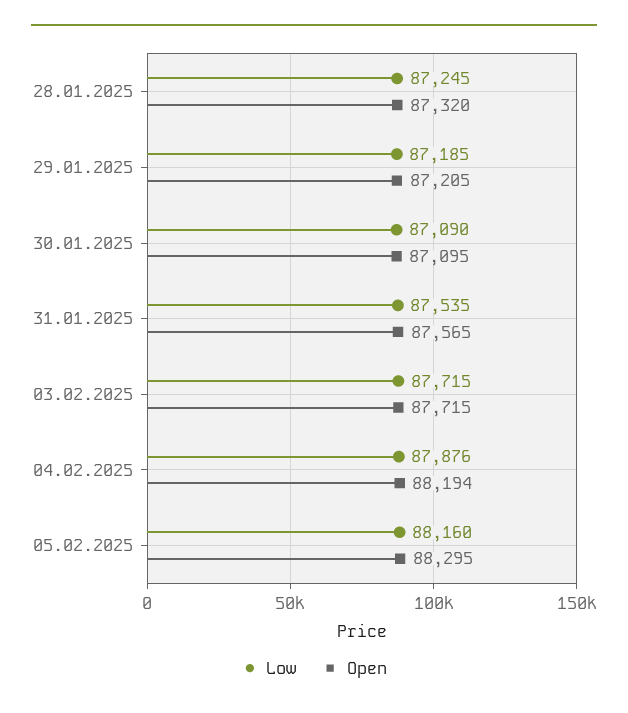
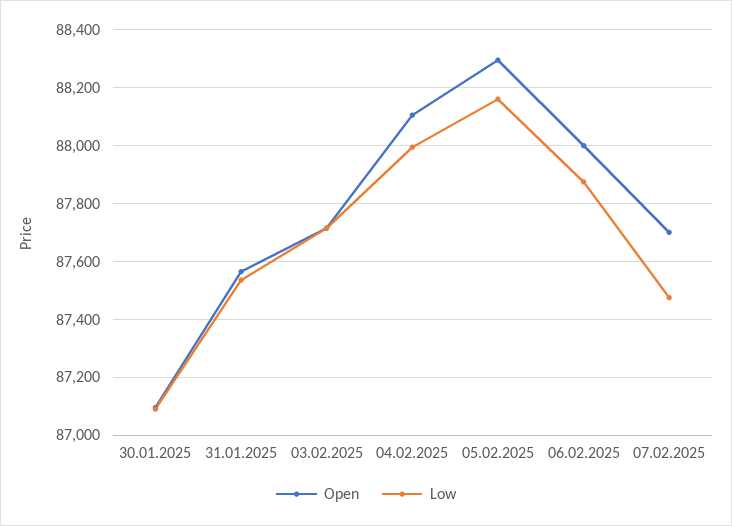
Low, 28.01.2025: 87245 -> none
Open, 28.01.2025: 87320 -> none
Low, 29.01.2025: 87185 -> none
Open, 29.01.2025: 87205 -> none
Low, 04.02.2025: 87876 -> 88000
Open, 04.02.2025: 88194 -> 88100
Open, 06.02.2025: none -> 88000
Low, 06.02.2025: none -> 87875
Open, 07.02.2025: none -> 87700
Low, 07.02.2025: none -> 87475

